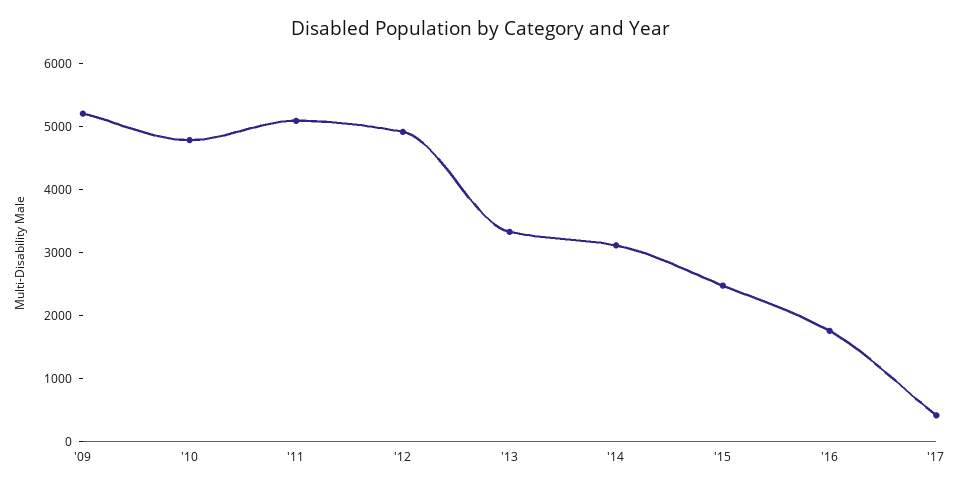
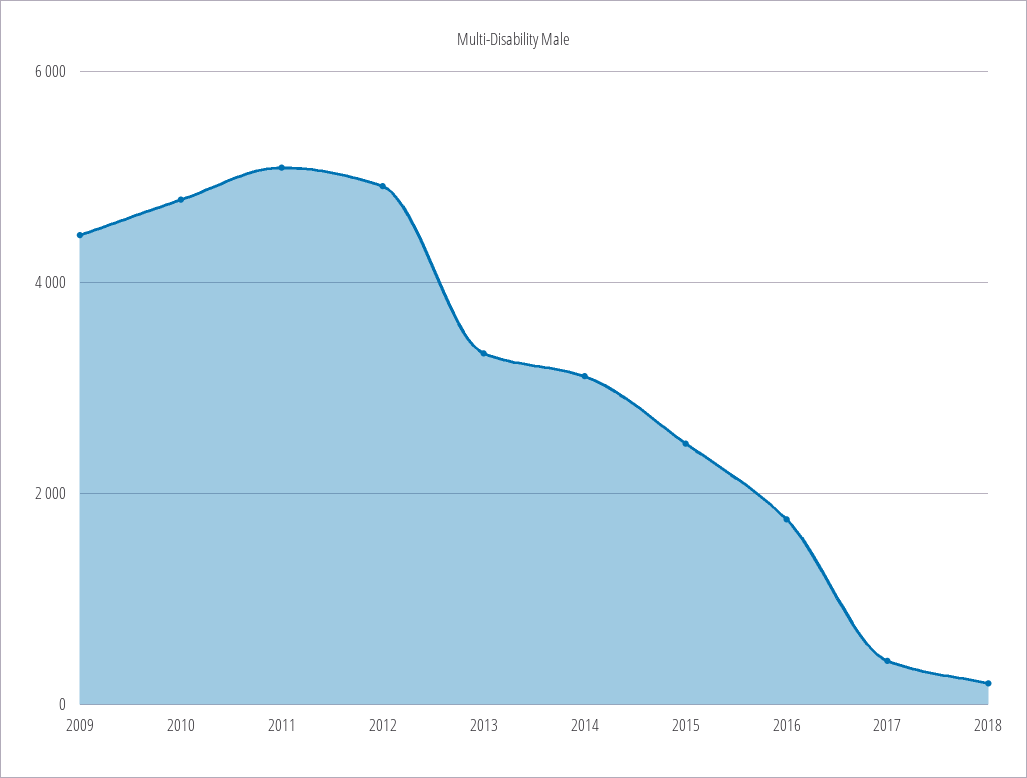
'09: 5200 -> 4400
2018: none -> 200

